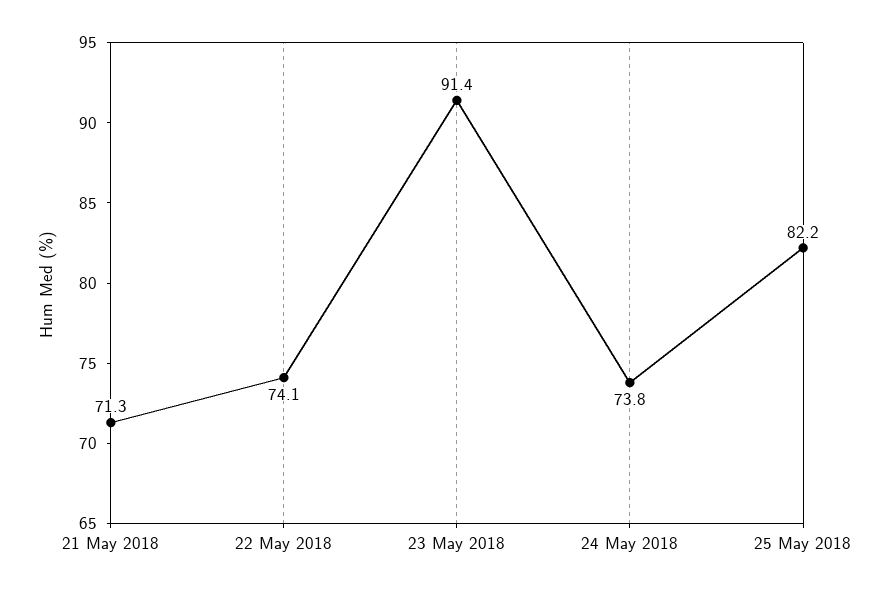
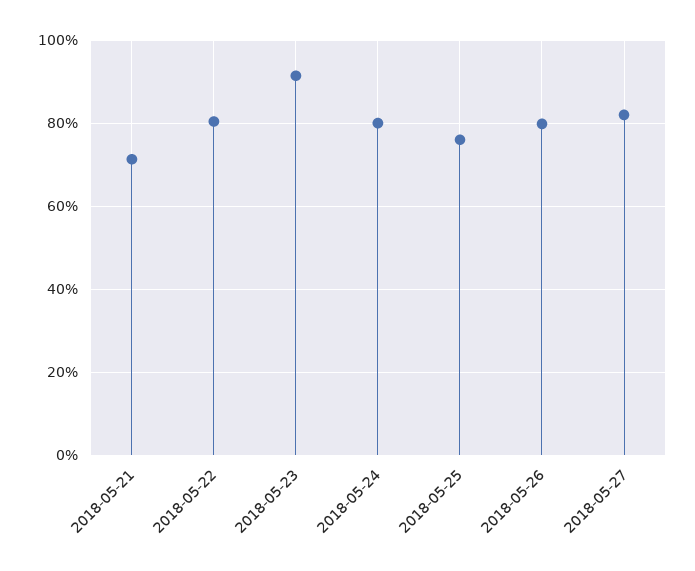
22 May 2018: 74.1 -> 80
24 May 2018: 73.8 -> 80
25 May 2018: 82.2 -> 76
2018-05-26: none -> 80
2018-05-27: none -> 82

